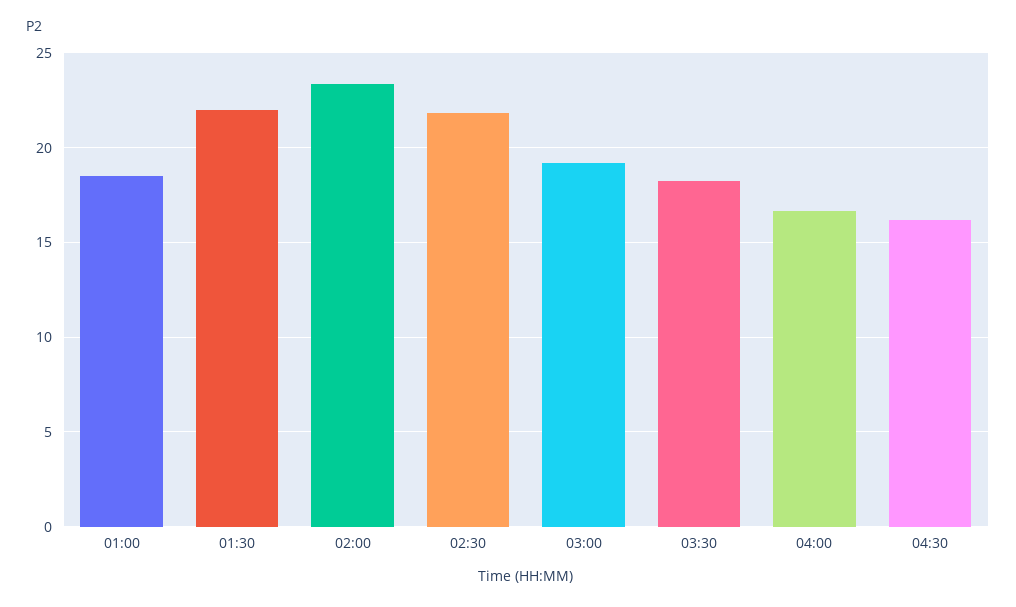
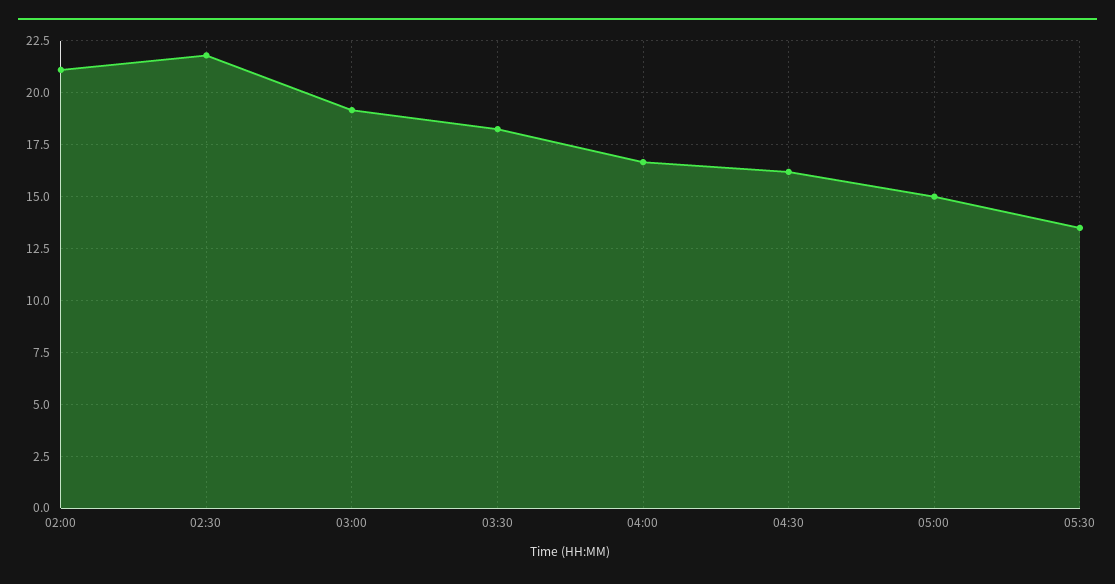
01:00: 18.5 -> none
01:30: 22 -> none
02:00: 23.5 -> 21
05:00: none -> 15
05:30: none -> 13.5

